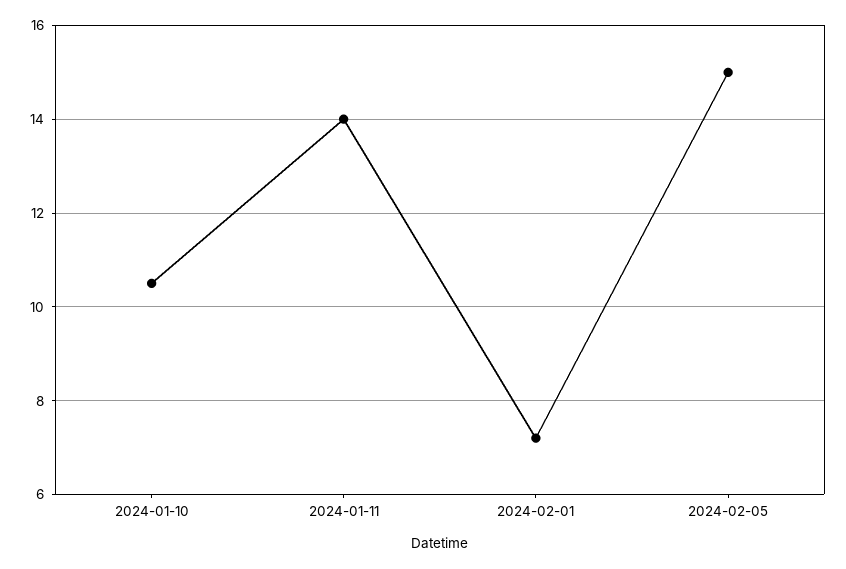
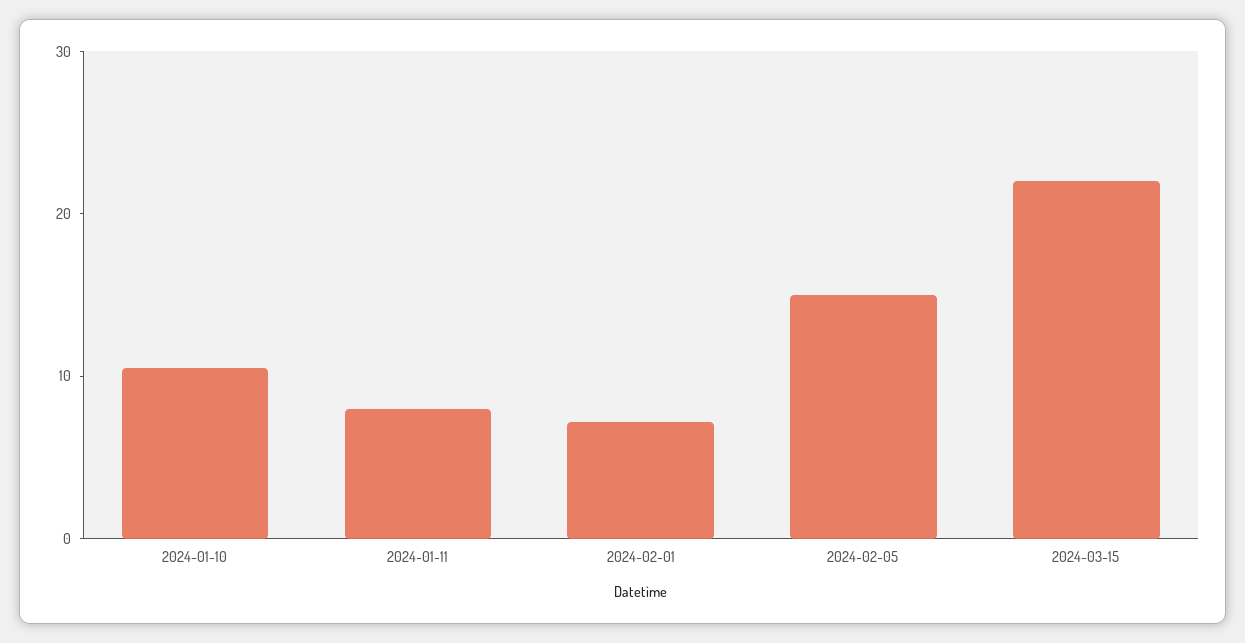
2024-01-11: 14 -> 8
2024-03-15: none -> 22

